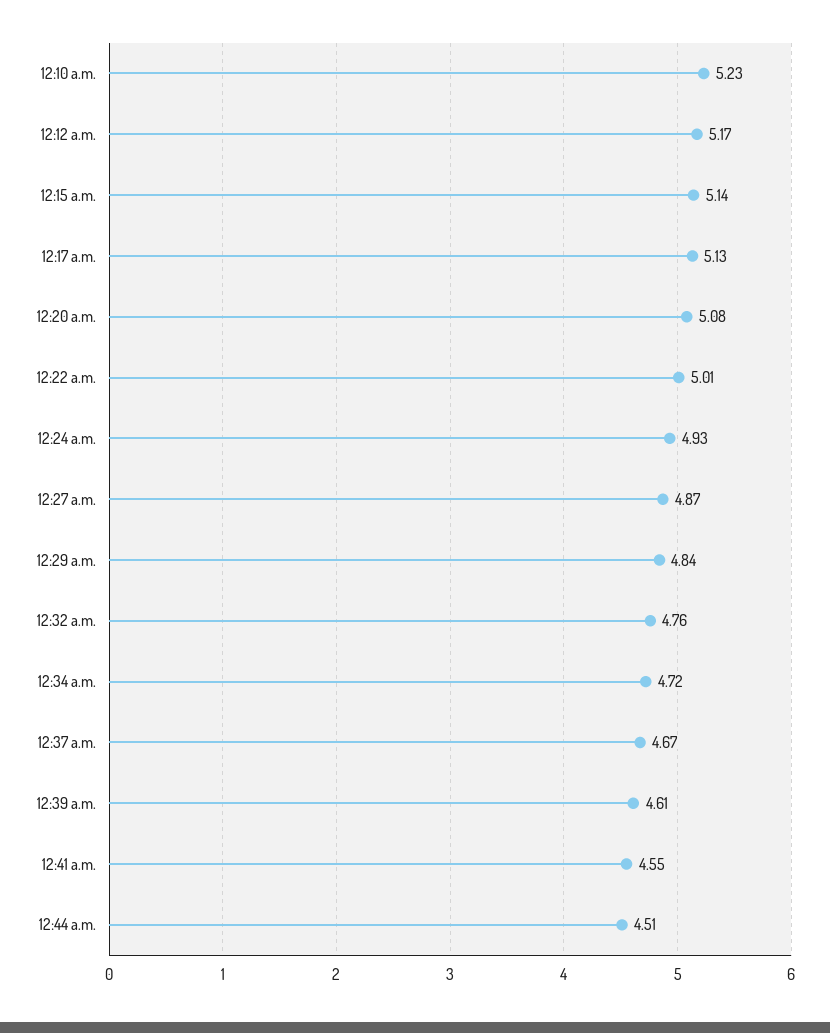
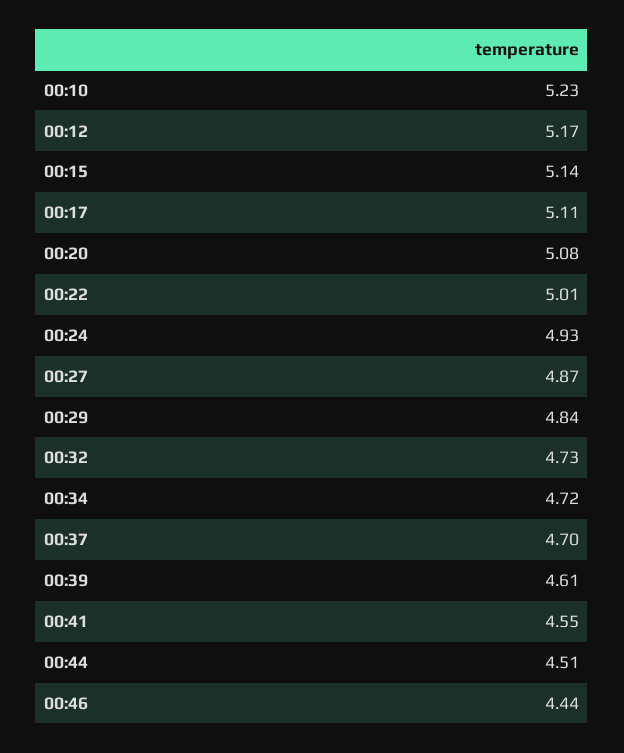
12:17 a.m.: 5.13 -> 5.11
12:32 a.m.: 4.76 -> 4.73
12:37 a.m.: 4.67 -> 4.7
00:46: none -> 4.44

